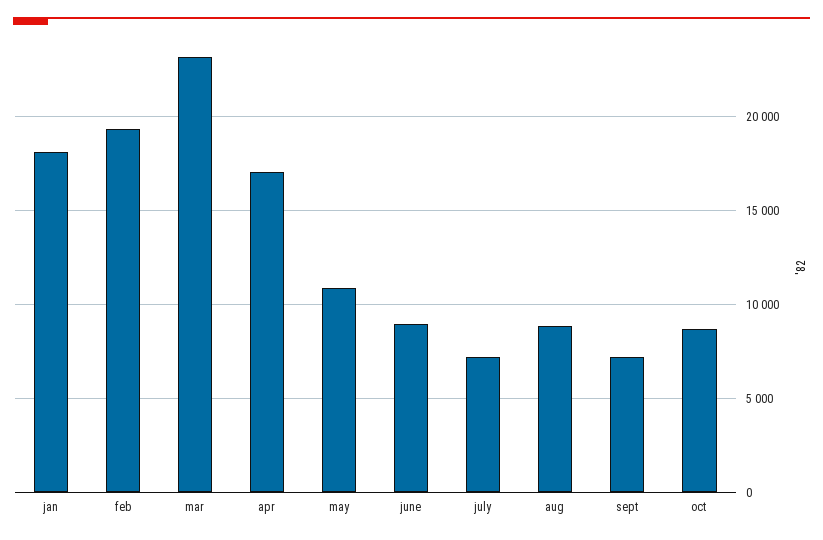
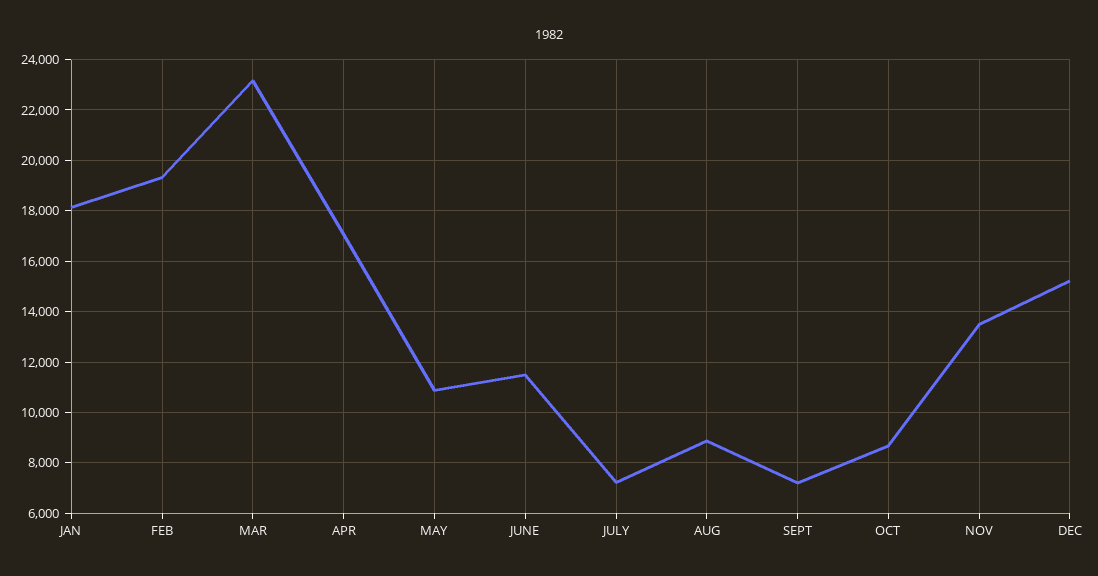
june: 9000 -> 11500
NOV: none -> 13500
DEC: none -> 15250

